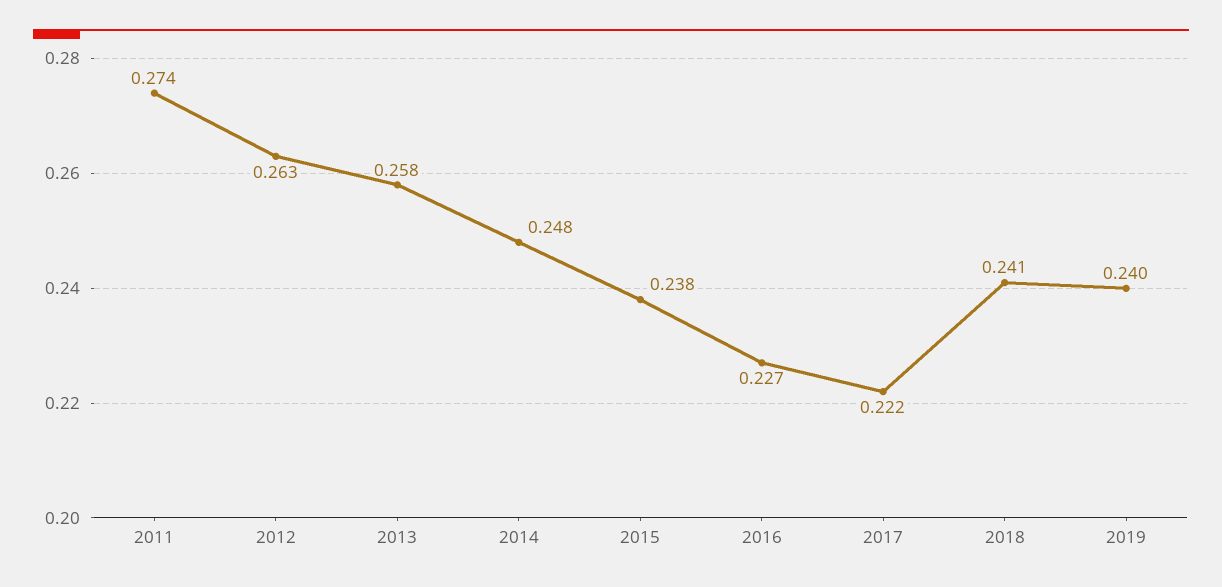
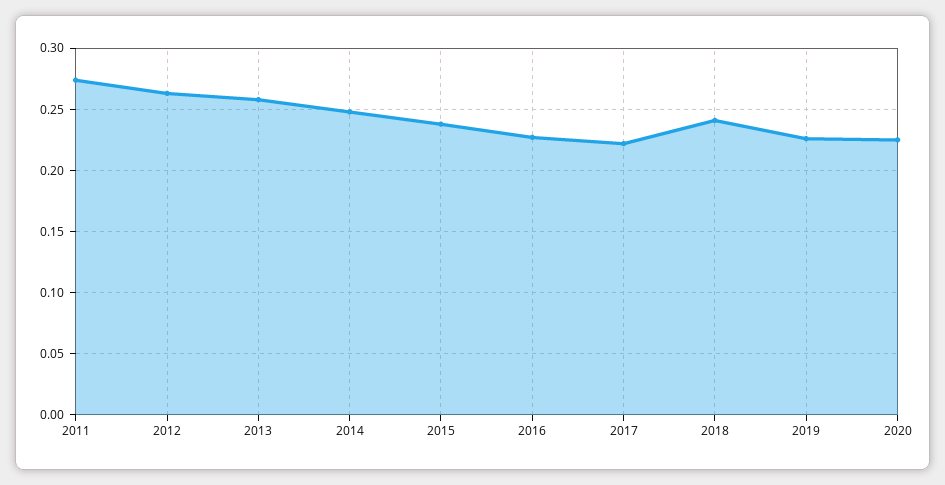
2019: 0.24 -> 0.225
2020: none -> 0.225

